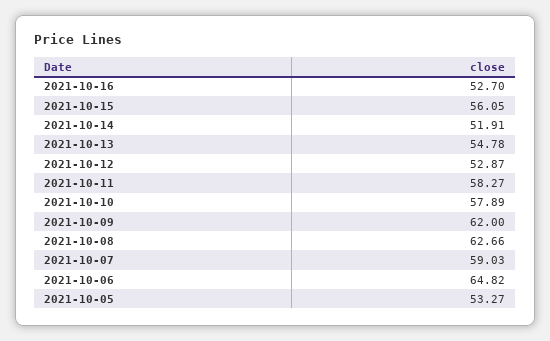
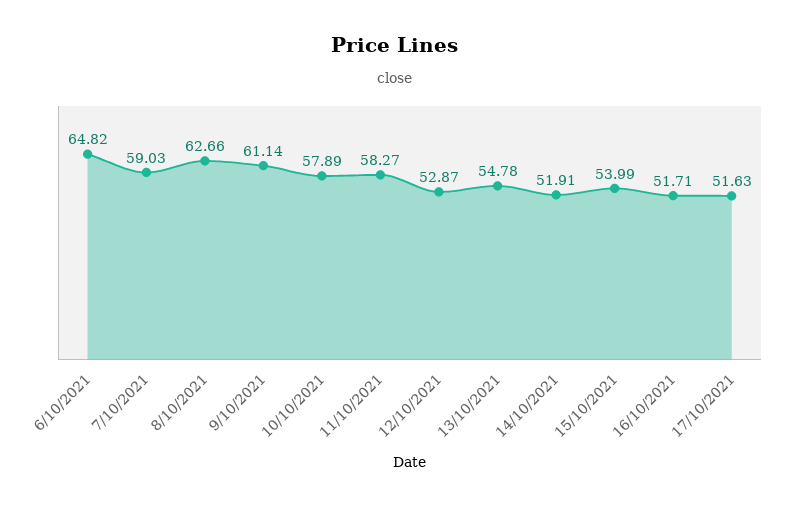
2021-10-16: 52.7 -> 51.71
2021-10-15: 56.05 -> 53.99
2021-10-09: 62 -> 61.14
2021-10-05: 53.27 -> none
17/10/2021: none -> 51.63

